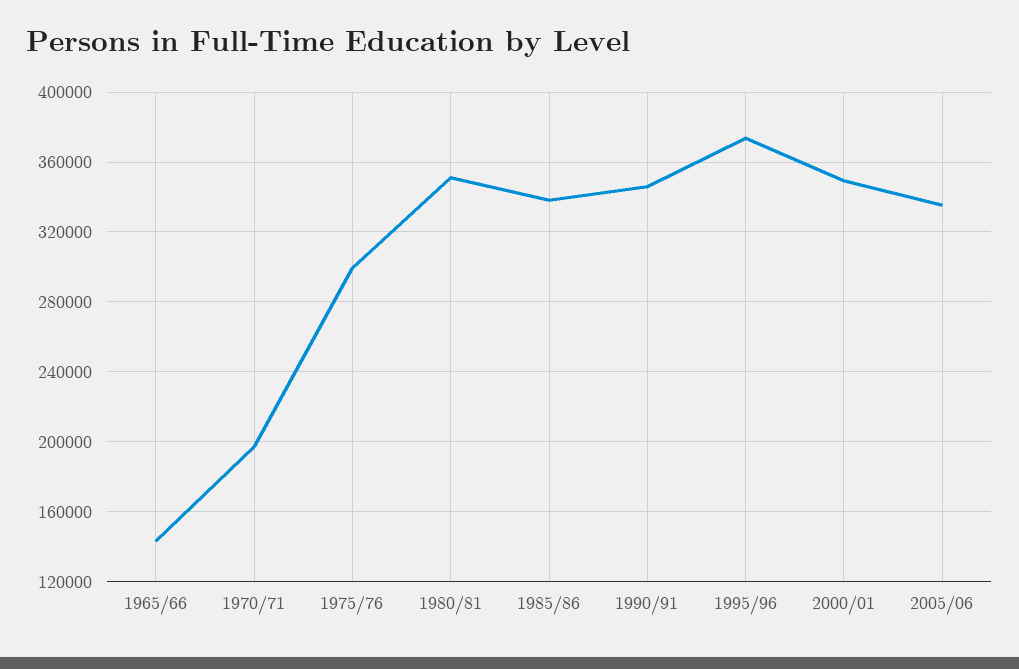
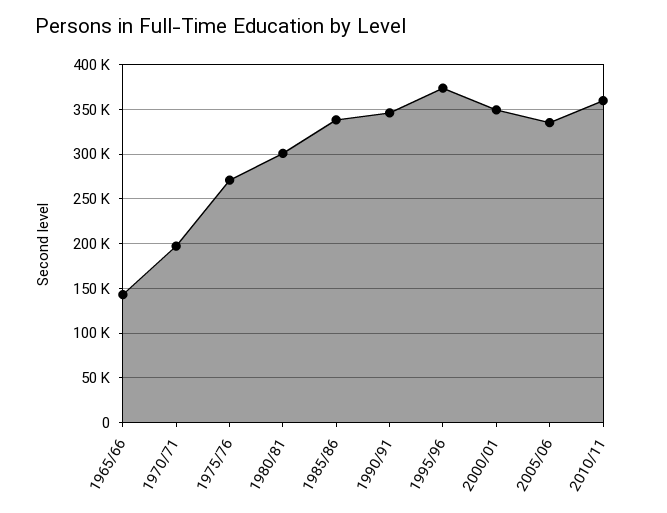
1975/76: 300000 -> 270000
1980/81: 350000 -> 300000
2010/11: none -> 360000

